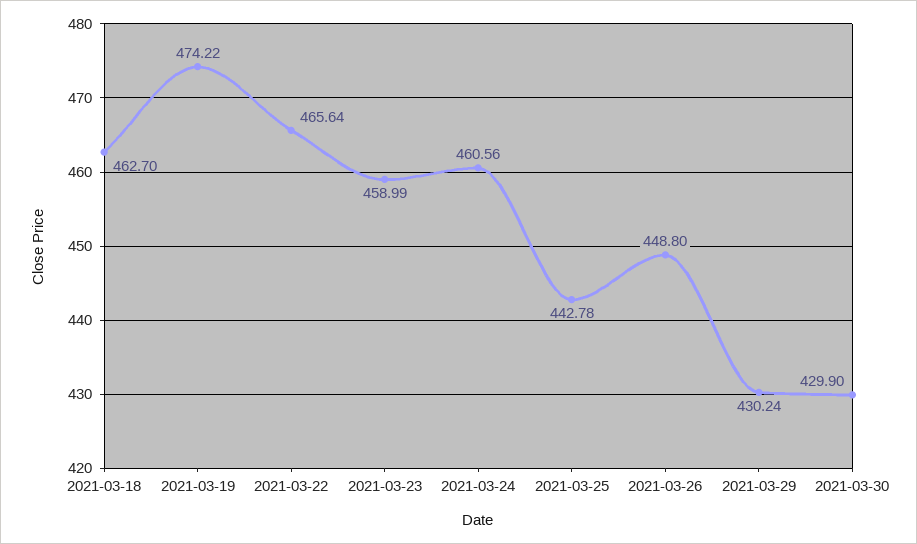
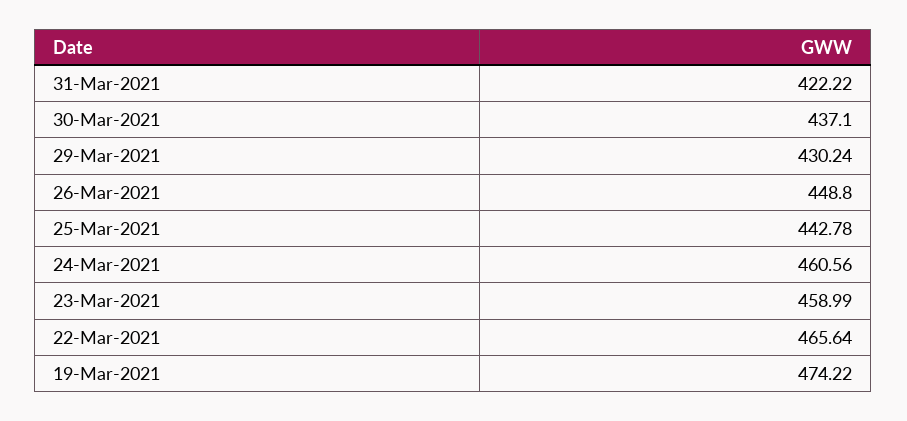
2021-03-18: 462.7 -> none
2021-03-30: 429.9 -> 437.1
31-Mar-2021: none -> 422.22

